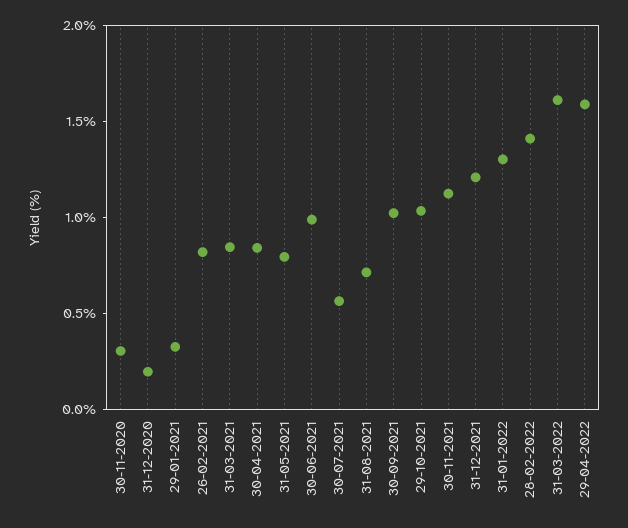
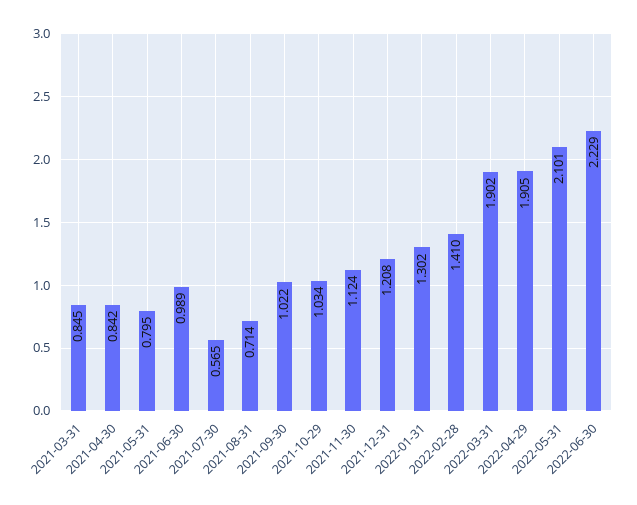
30-11-2020: 0.3 -> none
31-12-2020: 0.2 -> none
29-01-2021: 0.3 -> none
26-02-2021: 0.8 -> none
31-03-2022: 1.6 -> 1.902
29-04-2022: 1.6 -> 1.905
2022-05-31: none -> 2.101
2022-06-30: none -> 2.229

